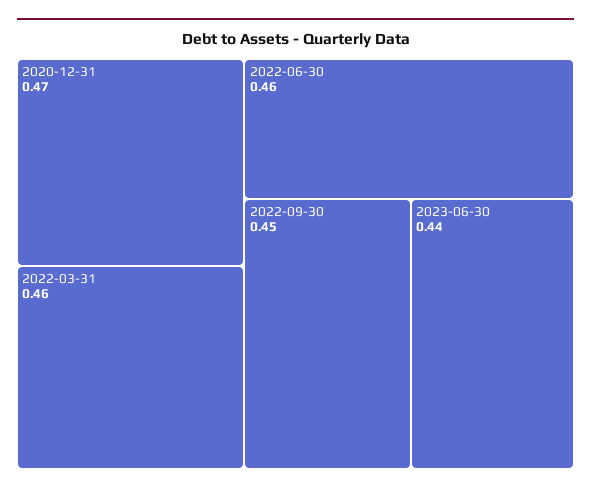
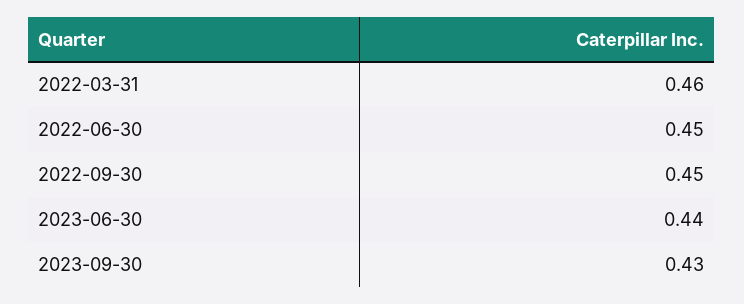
2020-12-31: 0.47 -> none
2022-06-30: 0.46 -> 0.45
2023-09-30: none -> 0.43

